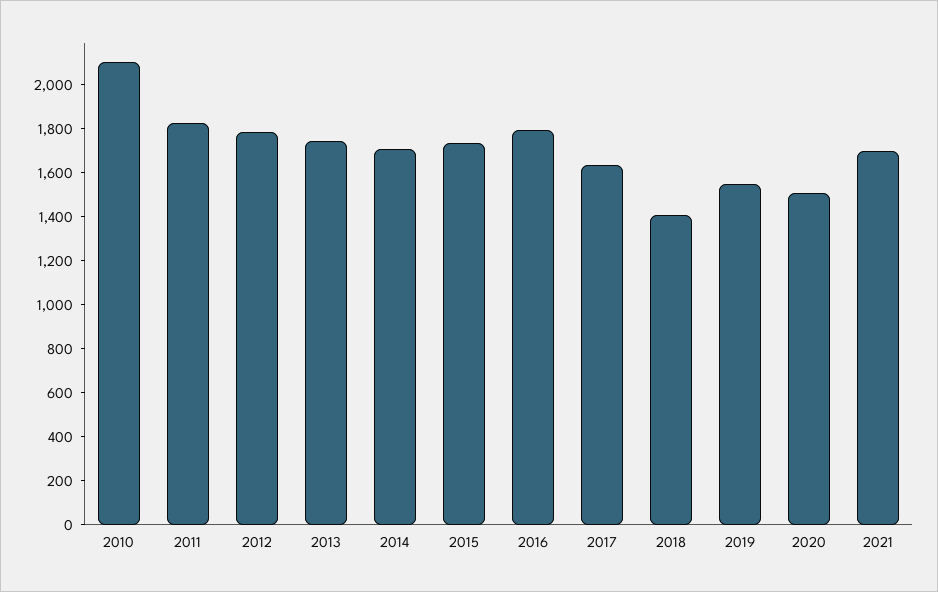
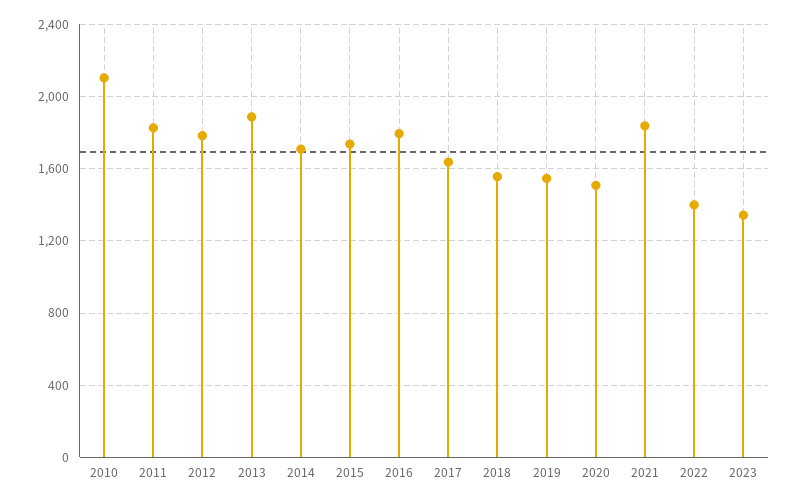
2013: 1750 -> 1900
2018: 1400 -> 1550
2021: 1700 -> 1850
2022: none -> 1400
2023: none -> 1350

